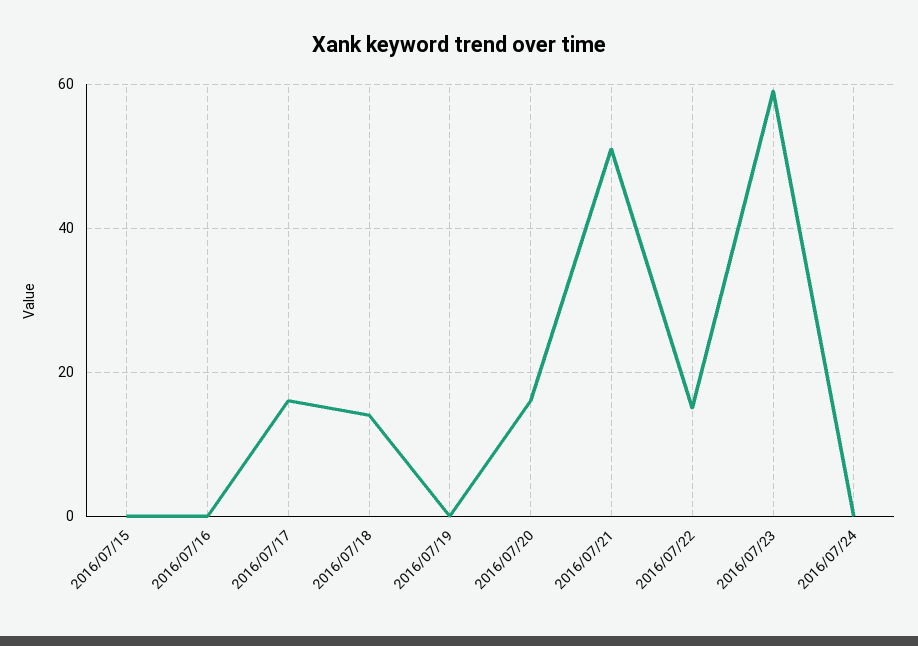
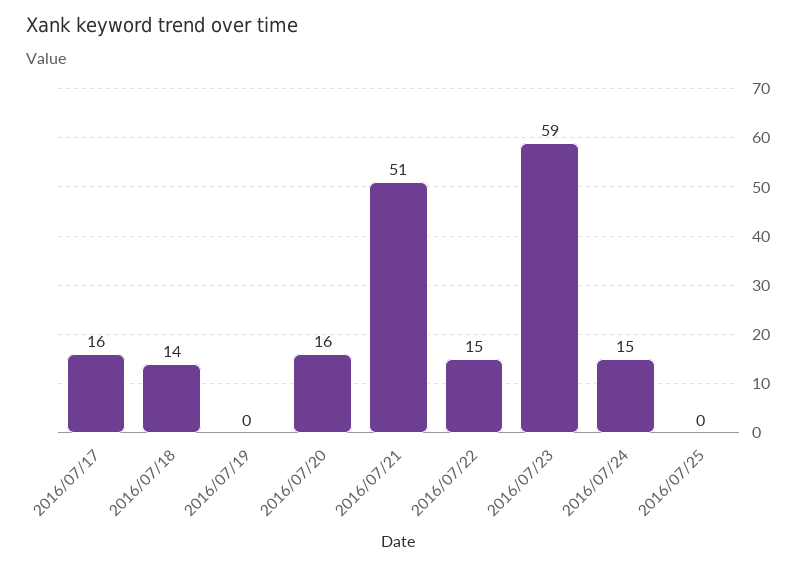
2016/07/15: 0 -> none
2016/07/16: 0 -> none
2016/07/24: 0 -> 15
2016/07/25: none -> 0

